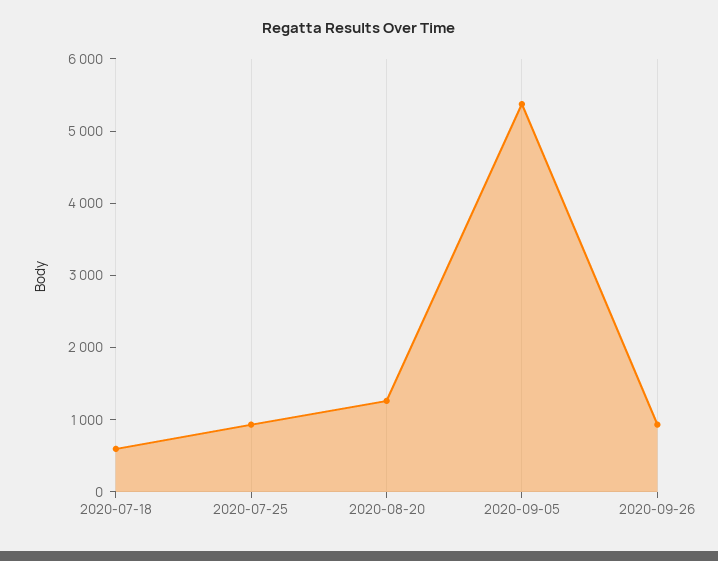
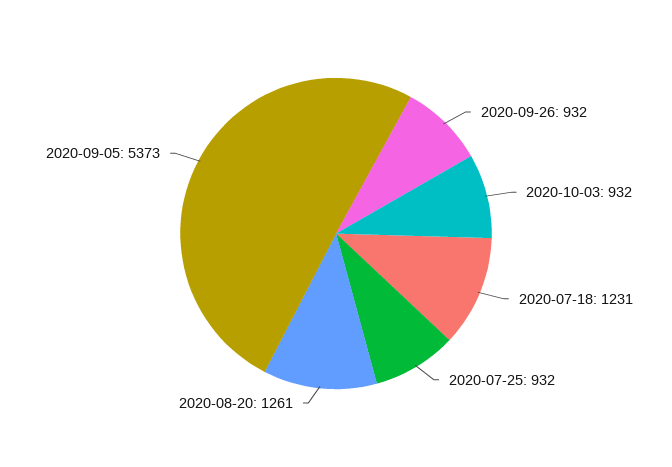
2020-07-18: 600 -> 1231
2020-10-03: none -> 932

